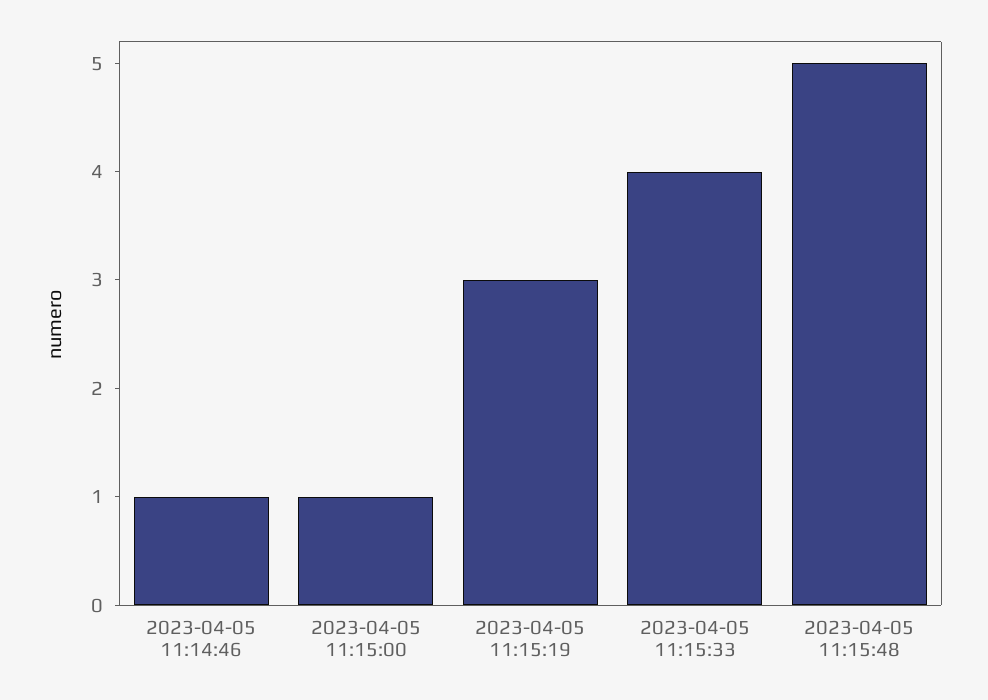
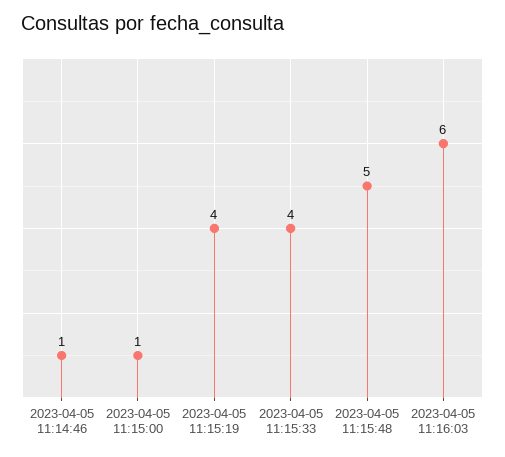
2023-04-05 11:15:19: 3 -> 4
2023-04-05 11:16:03: none -> 6

